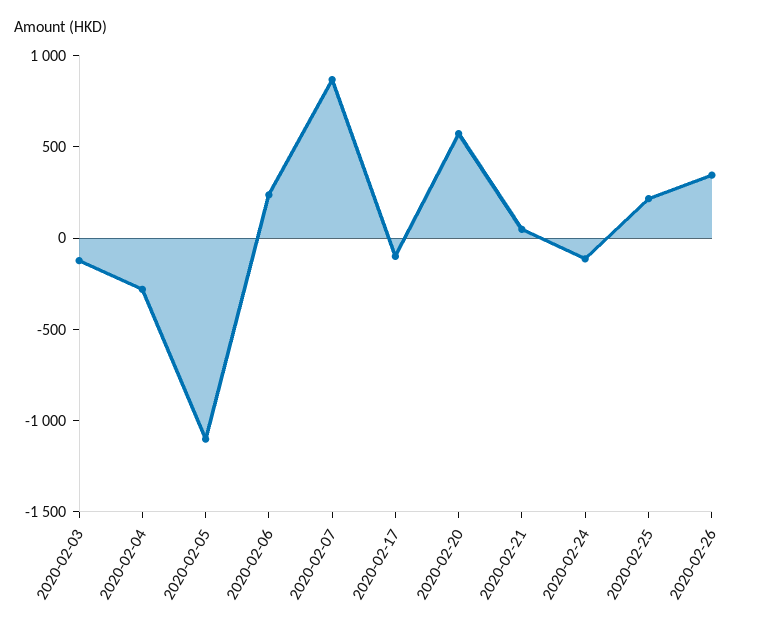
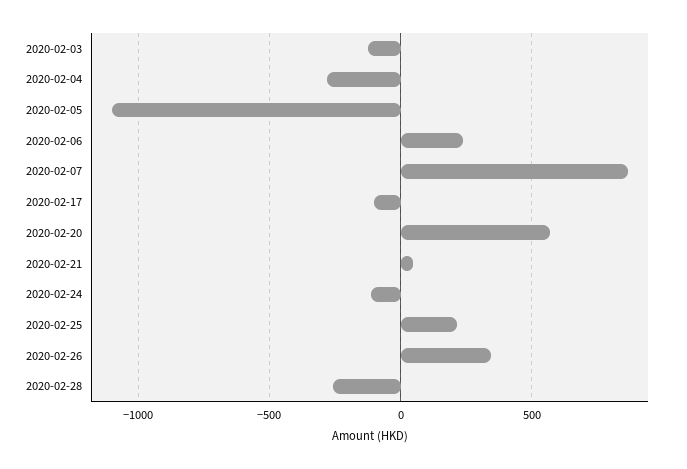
2020-02-28: none -> -250

